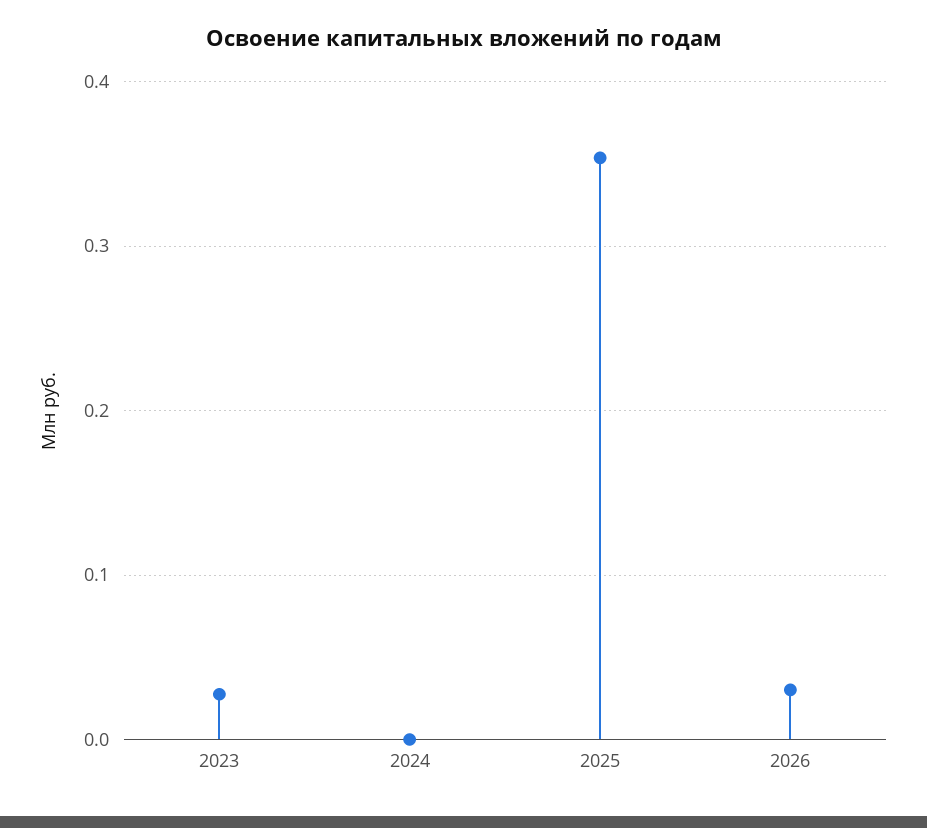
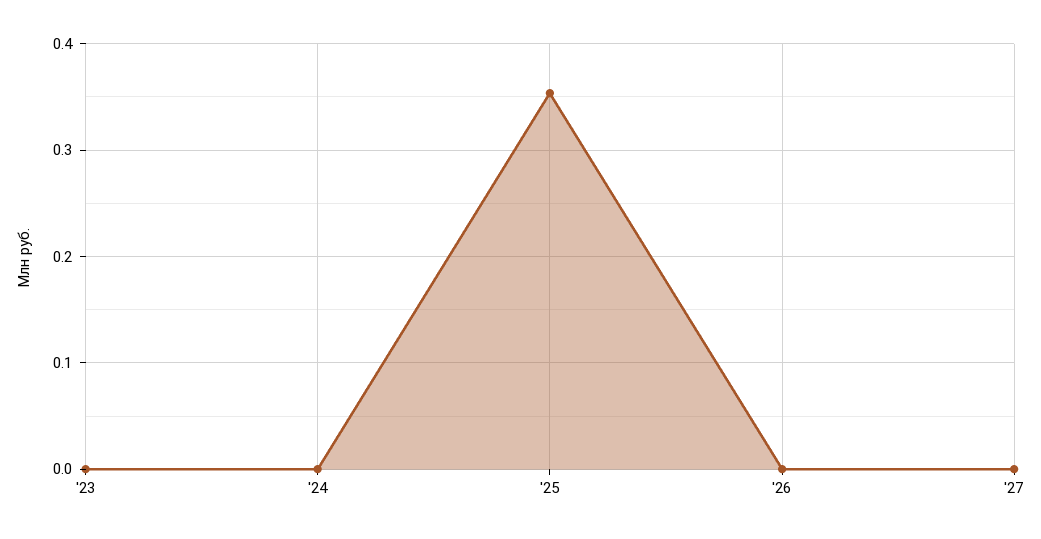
2023: 0.03 -> 0
2026: 0.03 -> 0
'27: none -> 0

